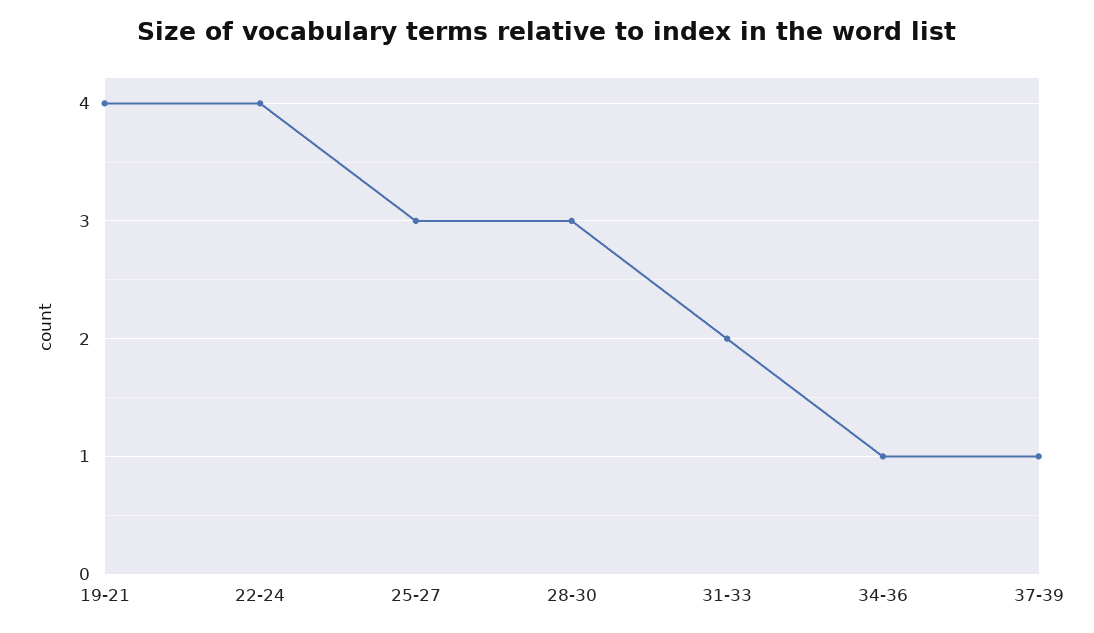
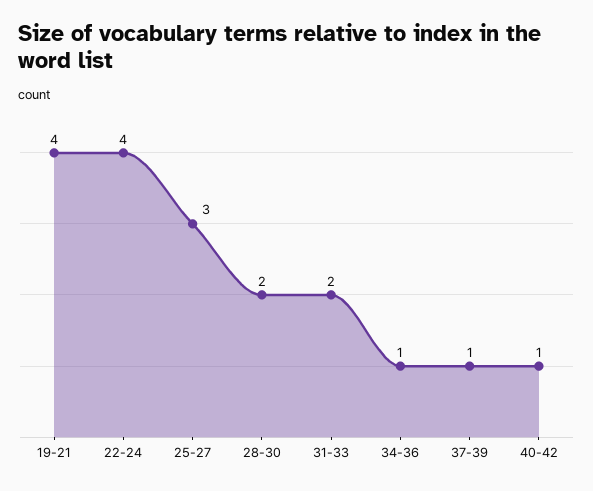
28-30: 3 -> 2
40-42: none -> 1

